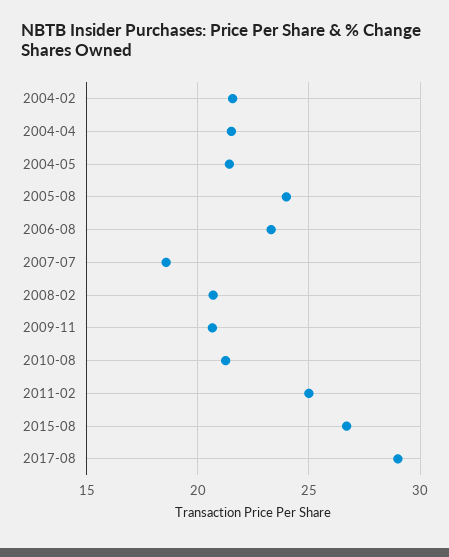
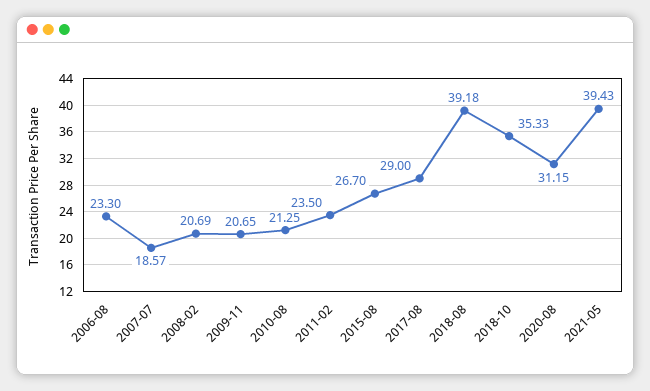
2004-02: 21.5 -> none
2004-04: 21.5 -> none
2004-05: 21.5 -> none
2005-08: 24 -> none
2011-02: 25 -> 23.5
2018-08: none -> 39.18
2018-10: none -> 35.33
2020-08: none -> 31.15
2021-05: none -> 39.43

